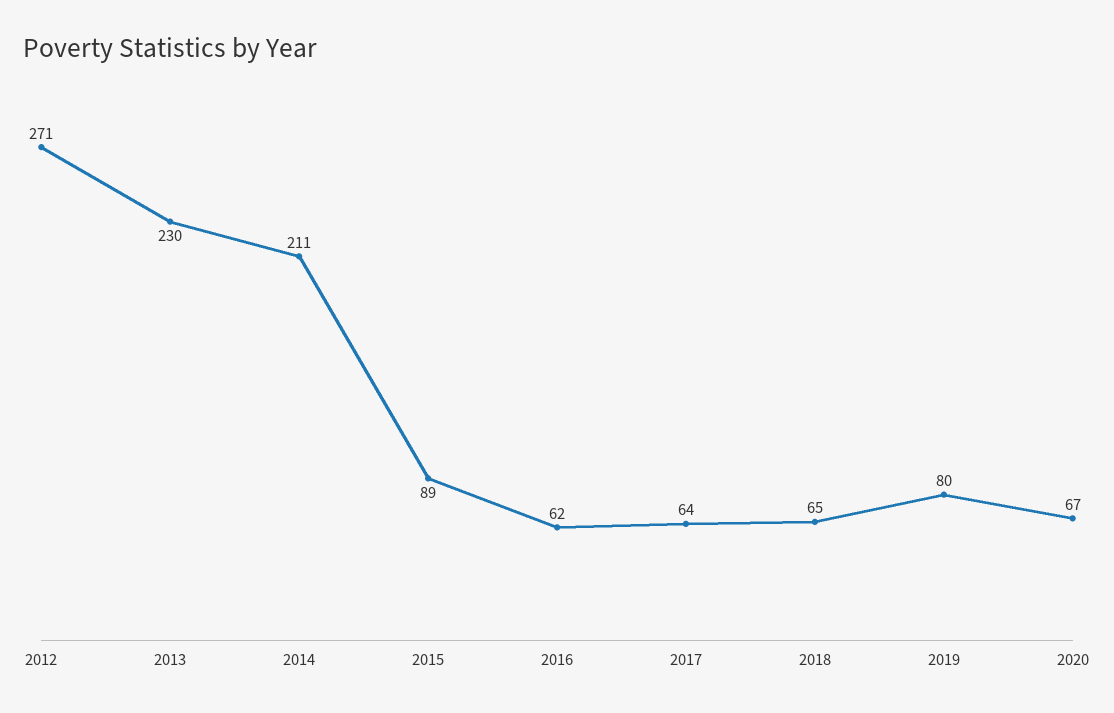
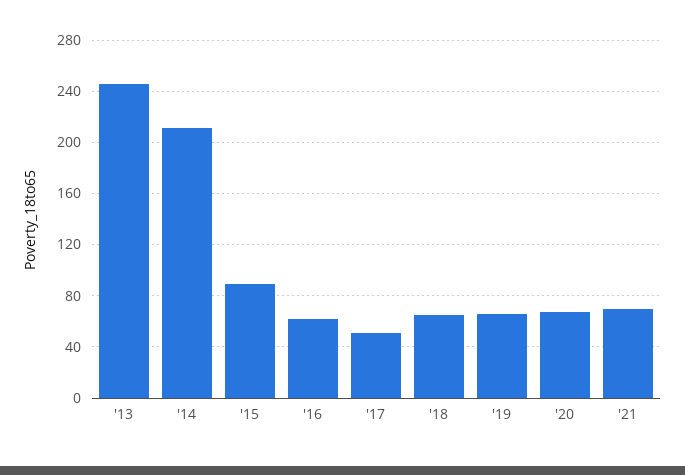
2012: 271 -> none
2013: 230 -> 245
2017: 64 -> 50
2019: 80 -> 65
'21: none -> 70

